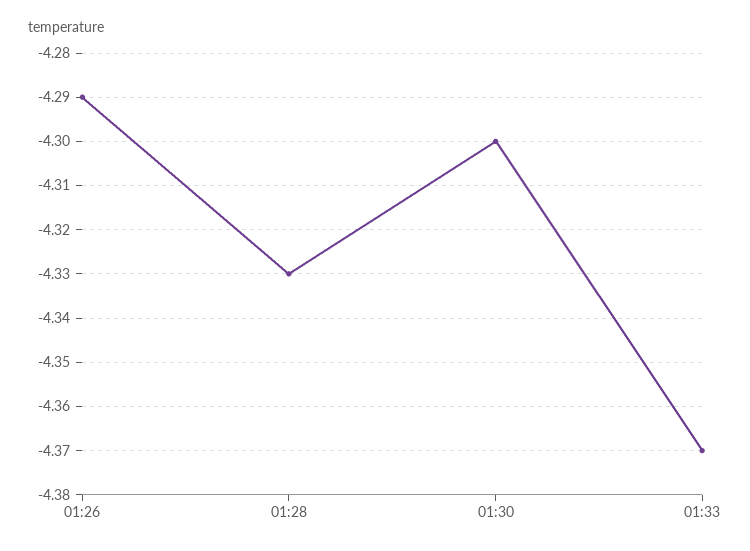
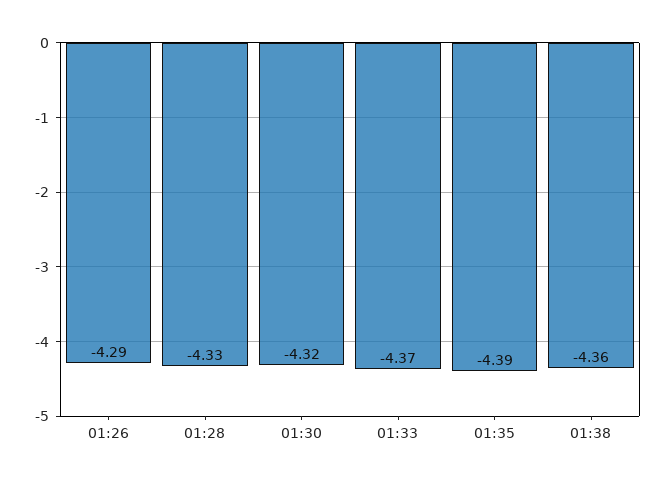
01:30: -4.3 -> -4.32
01:35: none -> -4.39
01:38: none -> -4.36

